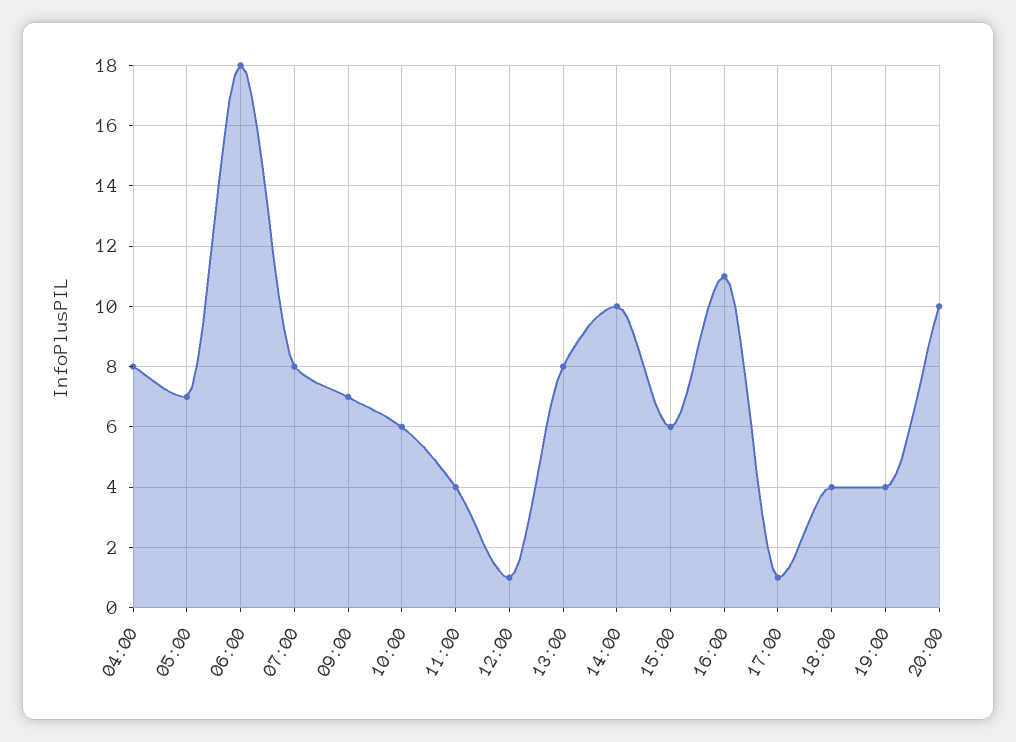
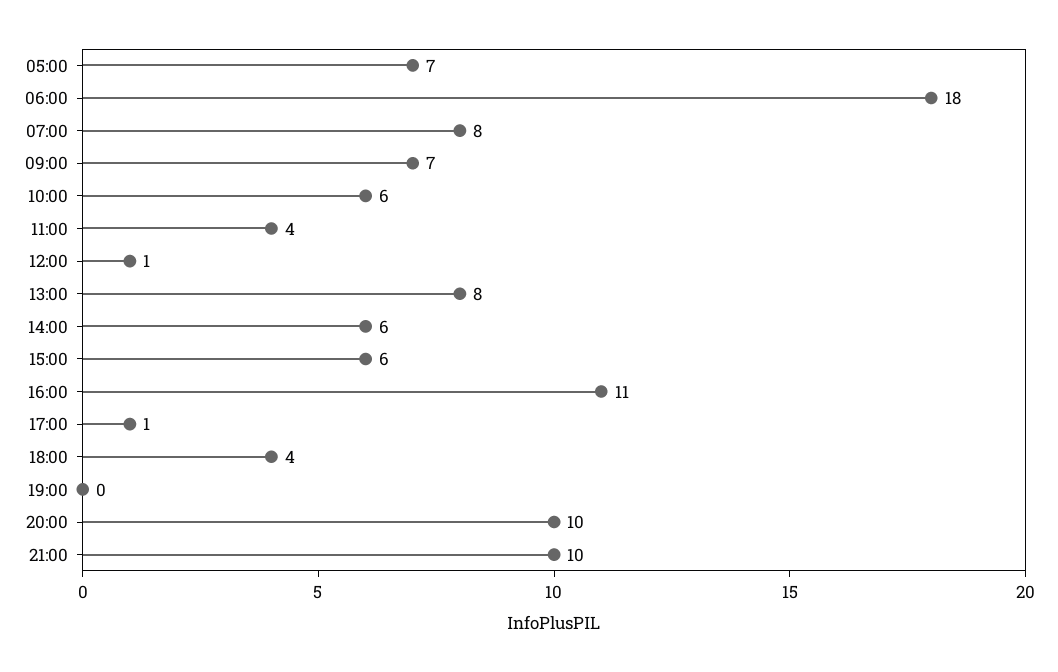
04:00: 8 -> none
14:00: 10 -> 6
19:00: 4 -> 0
21:00: none -> 10

